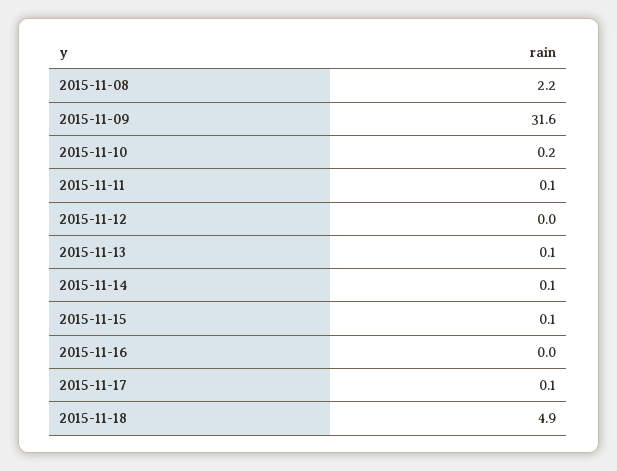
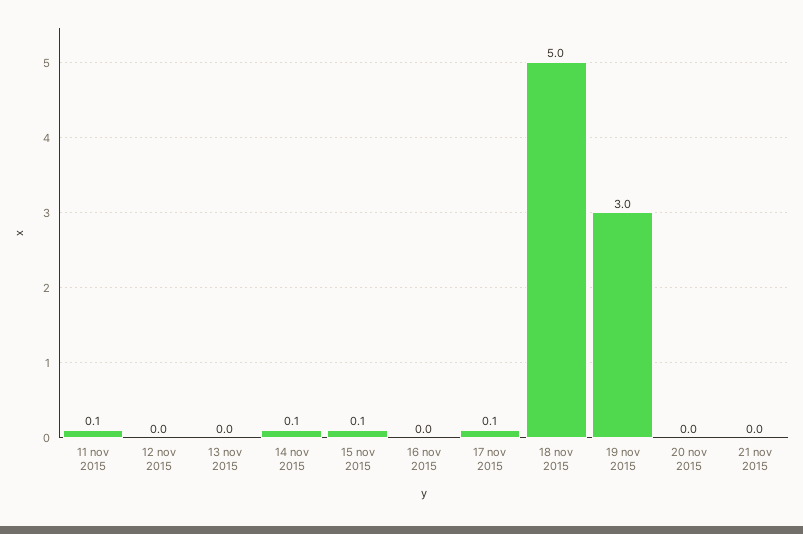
2015-11-08: 2.2 -> none
2015-11-09: 31.6 -> none
2015-11-10: 0.2 -> none
2015-11-13: 0.1 -> 0
2015-11-18: 4.9 -> 5
19 nov 2015: none -> 3
20 nov 2015: none -> 0
21 nov 2015: none -> 0

